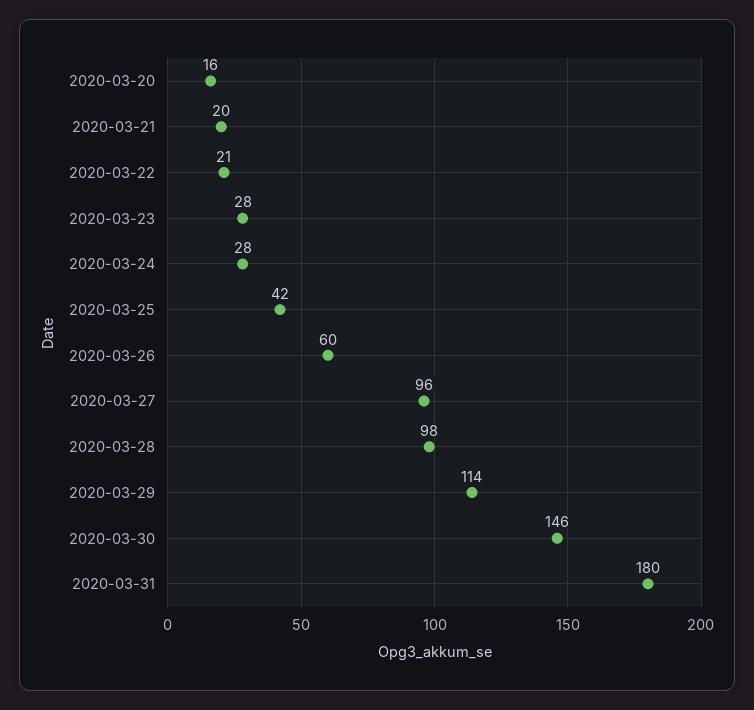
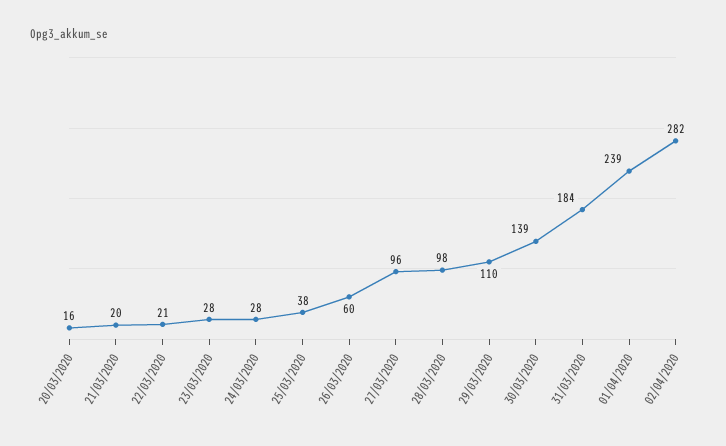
2020-03-25: 42 -> 38
2020-03-29: 114 -> 110
2020-03-30: 146 -> 139
2020-03-31: 180 -> 184
01/04/2020: none -> 239
02/04/2020: none -> 282

